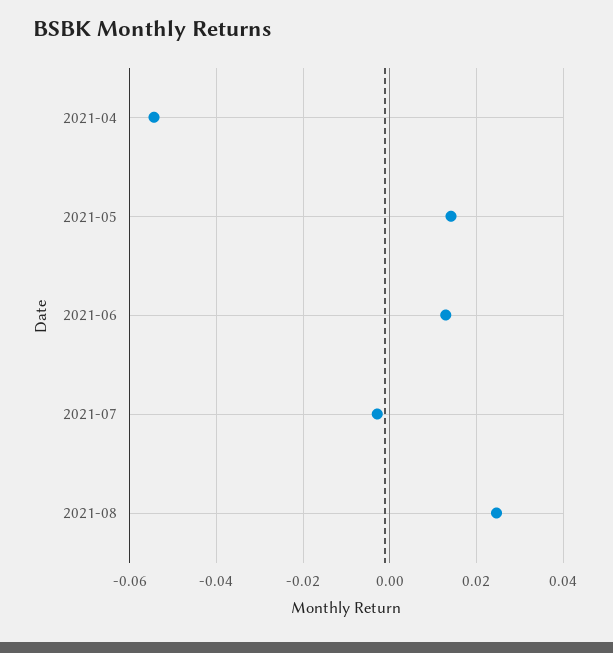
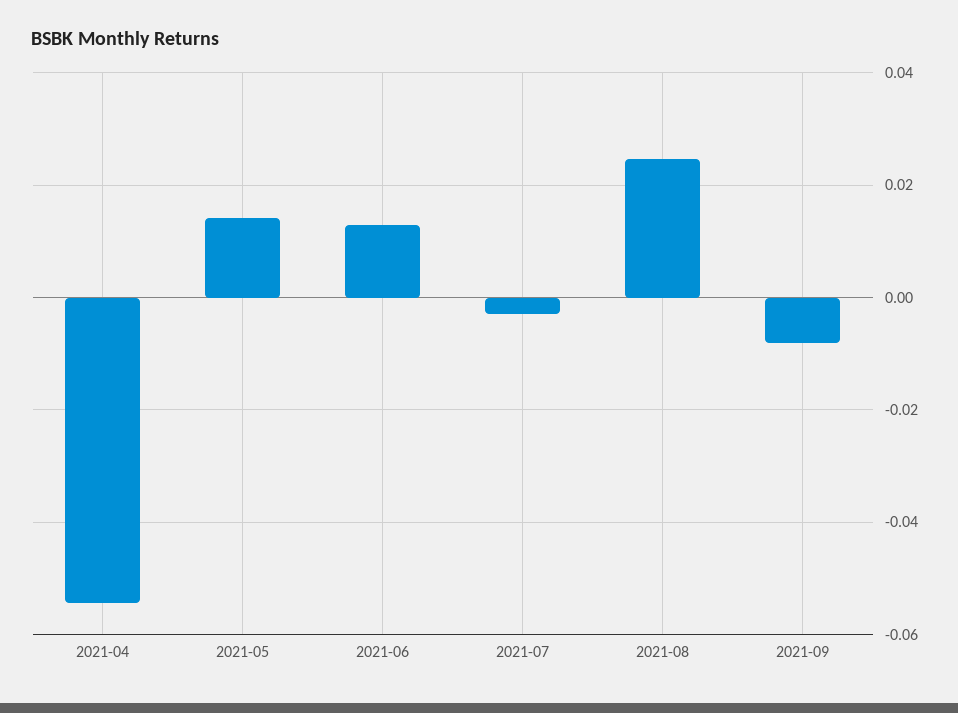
2021-09: none -> -0.008

